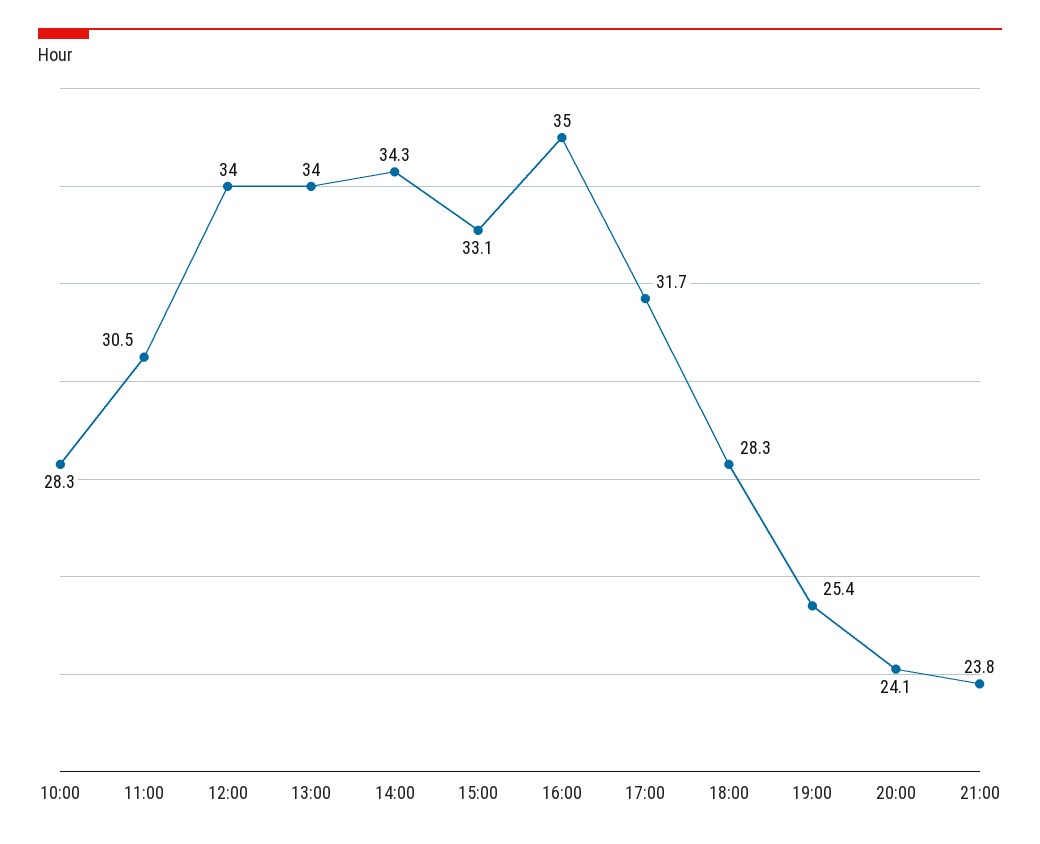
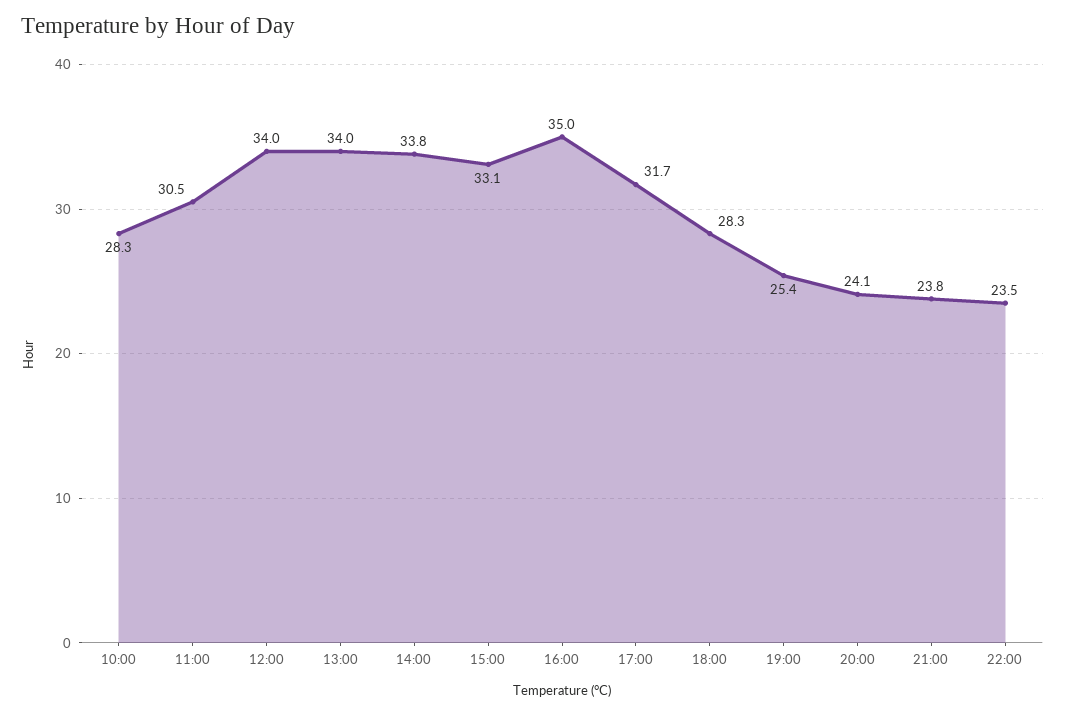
14:00: 34.3 -> 33.8
22:00: none -> 23.5

